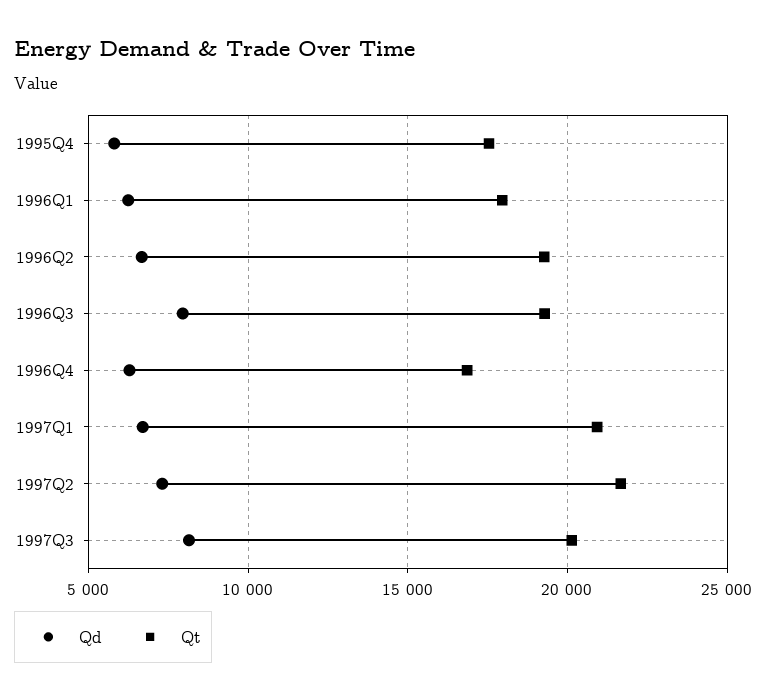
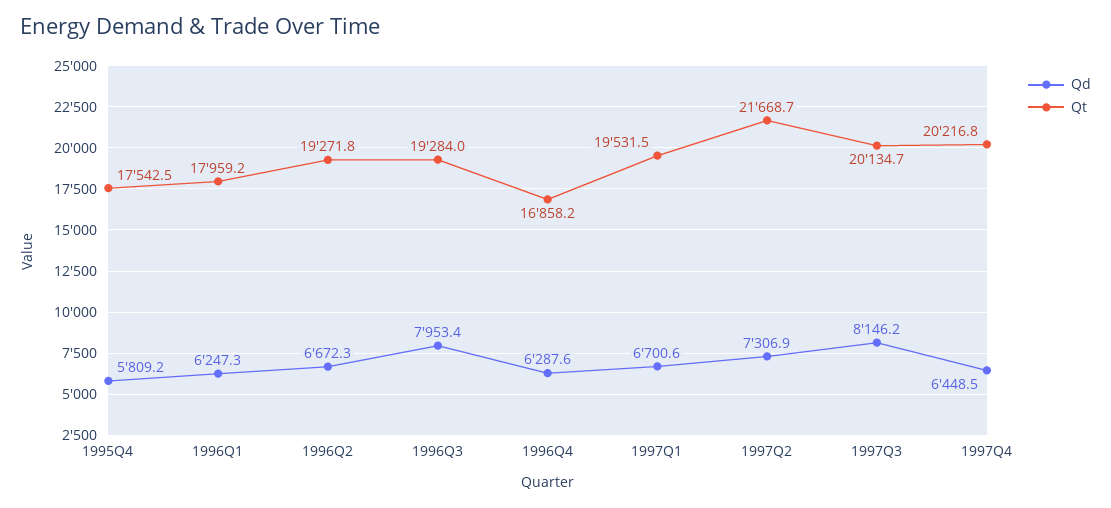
Qt, 1997Q1: 21000 -> 19531.5
Qd, 1997Q4: none -> 6448.5
Qt, 1997Q4: none -> 20216.8

